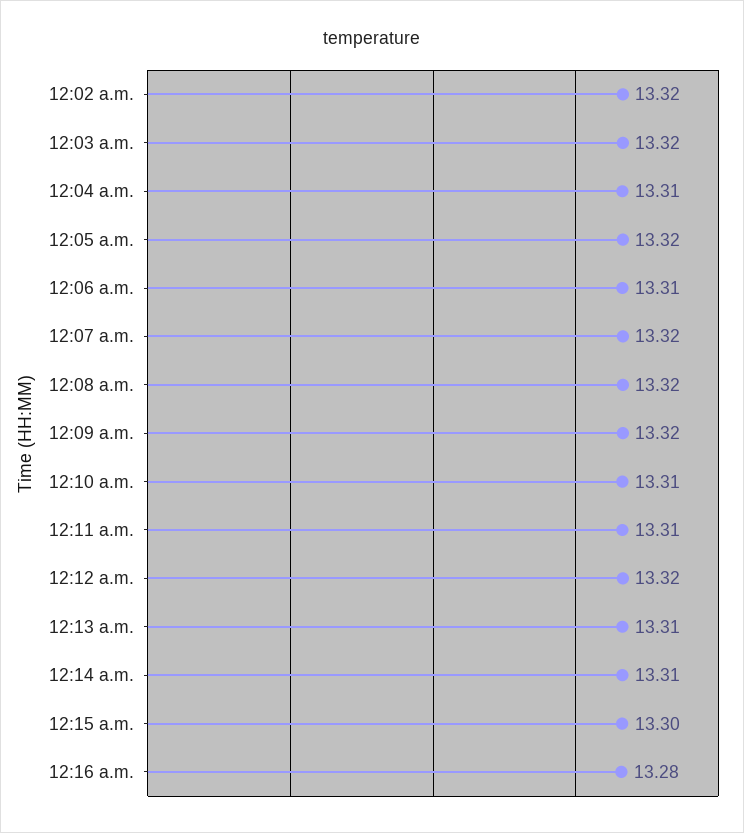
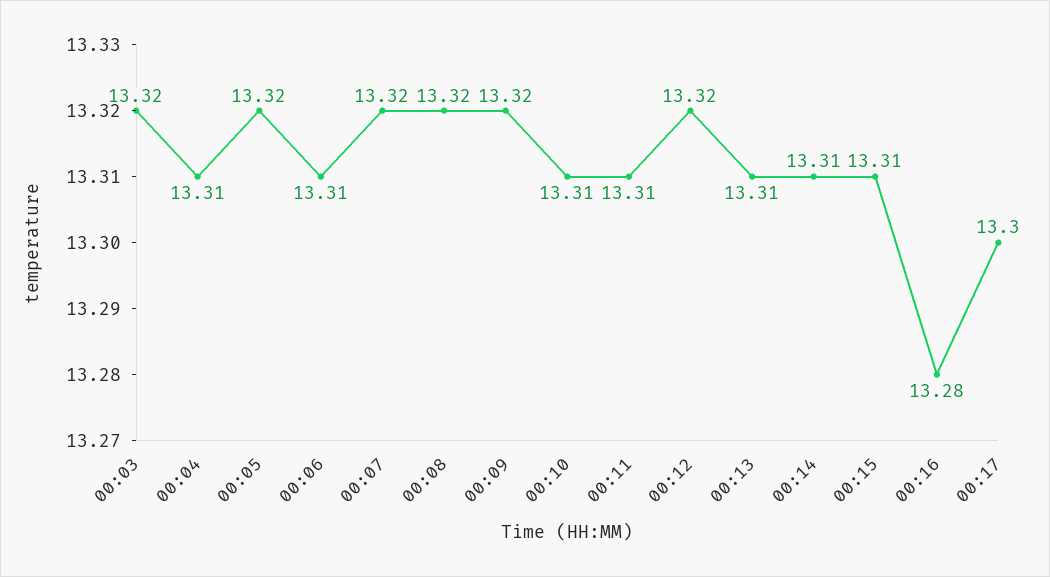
12:02 a.m.: 13.32 -> none
12:15 a.m.: 13.3 -> 13.31
00:17: none -> 13.3

